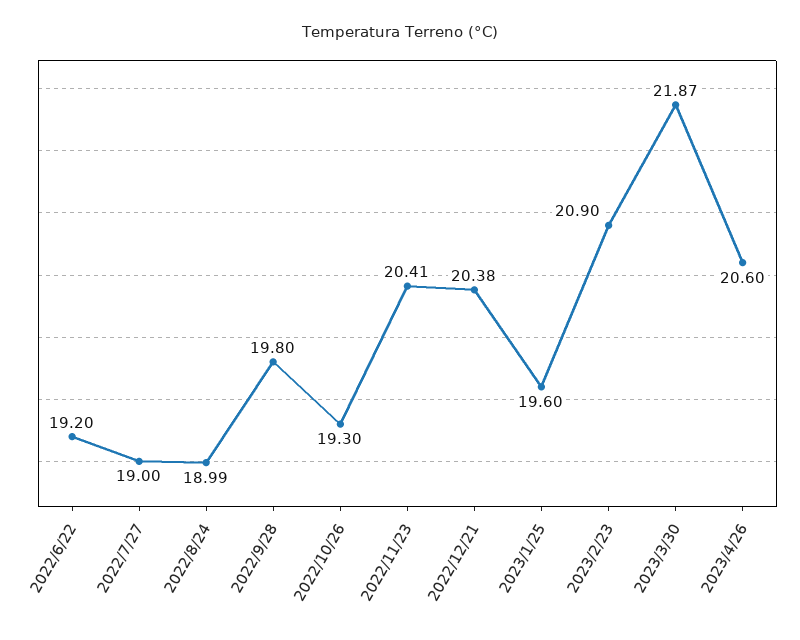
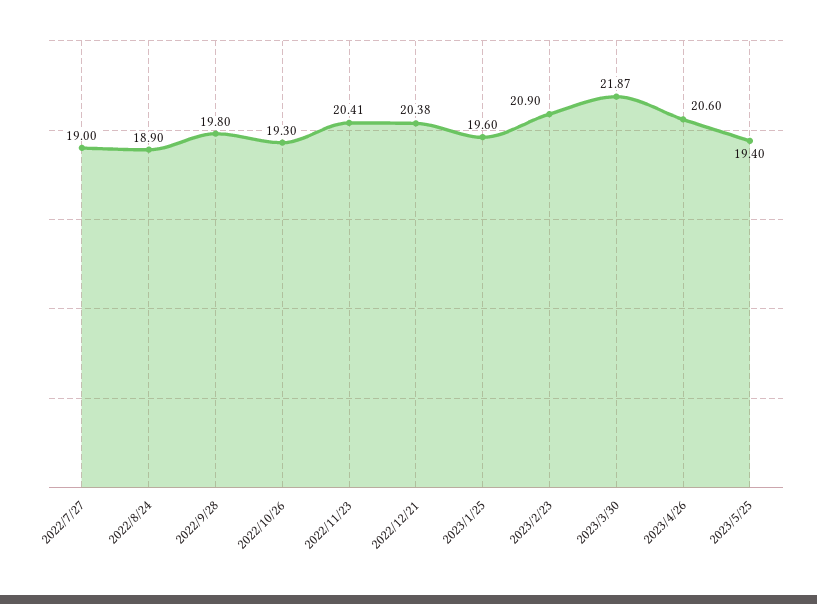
2022/6/22: 19.2 -> none
2022/8/24: 18.99 -> 18.9
2023/5/25: none -> 19.4

